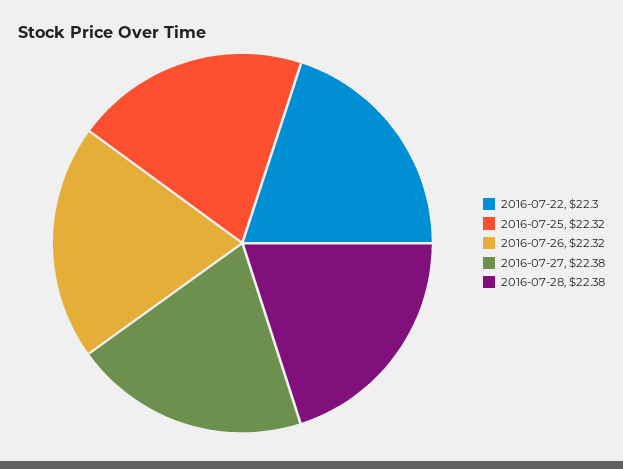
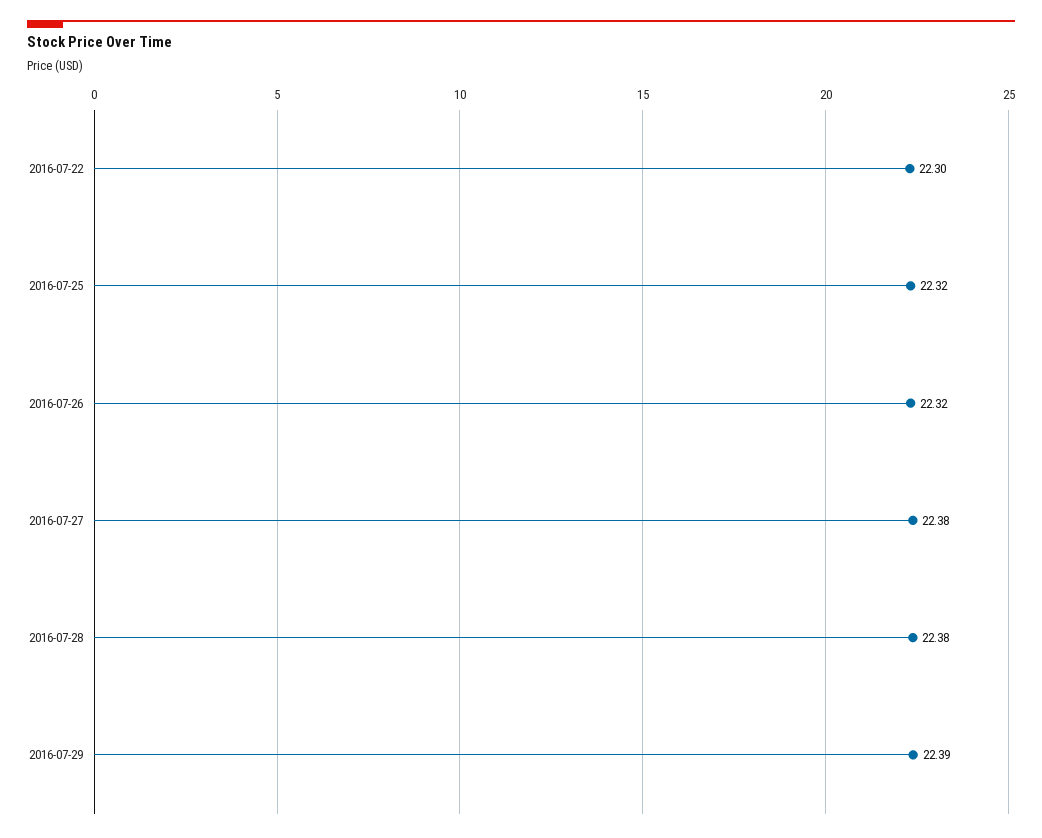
2016-07-29: none -> 22.39

